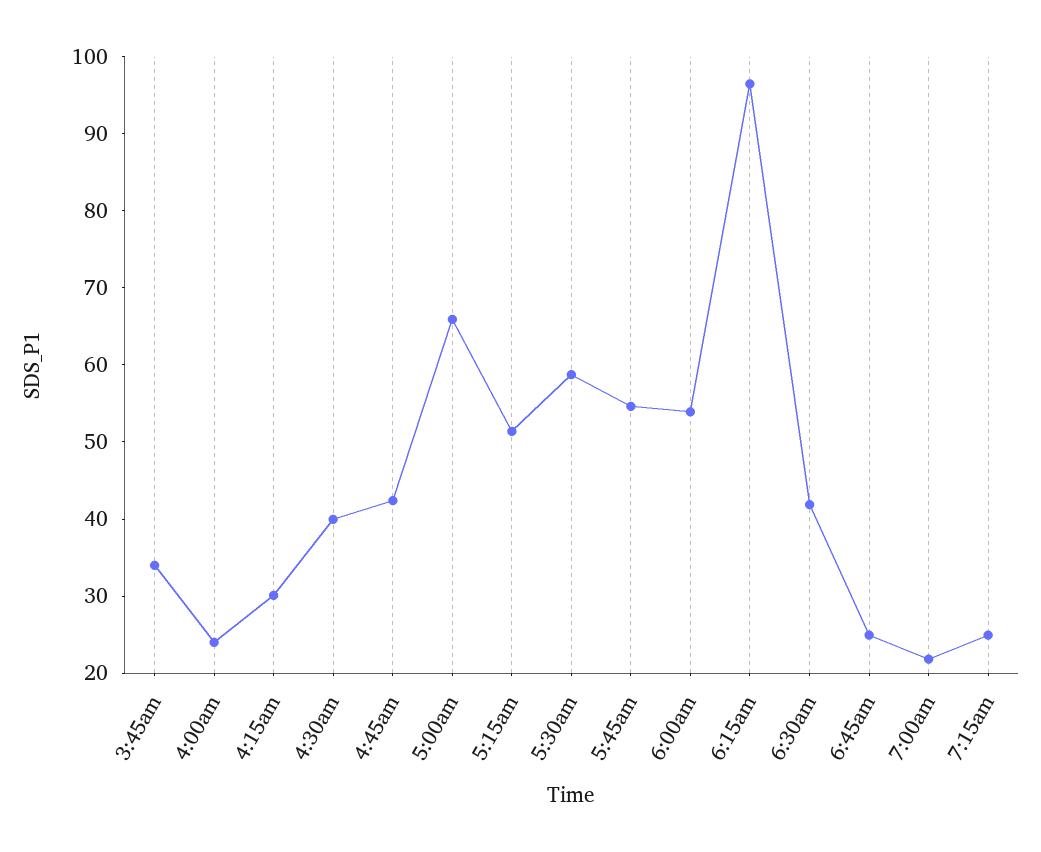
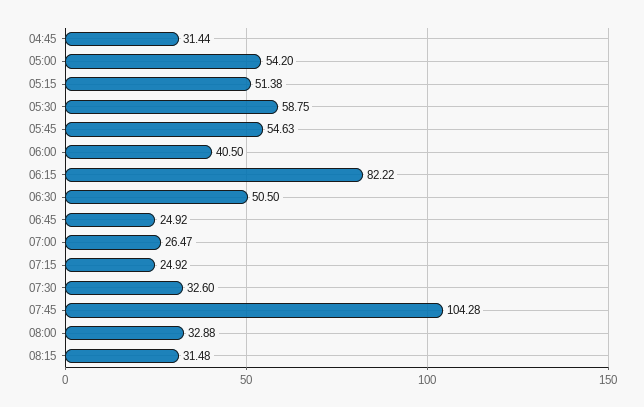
3:45am: 34 -> none
4:00am: 24 -> none
4:15am: 30 -> none
4:30am: 40 -> none
4:45am: 42 -> 31.44
5:00am: 66 -> 54.2
6:00am: 54 -> 40.5
6:15am: 96 -> 82.22
6:30am: 42 -> 50.5
7:00am: 22 -> 26.47
07:30: none -> 32.6
07:45: none -> 104.28
08:00: none -> 32.88
08:15: none -> 31.48

